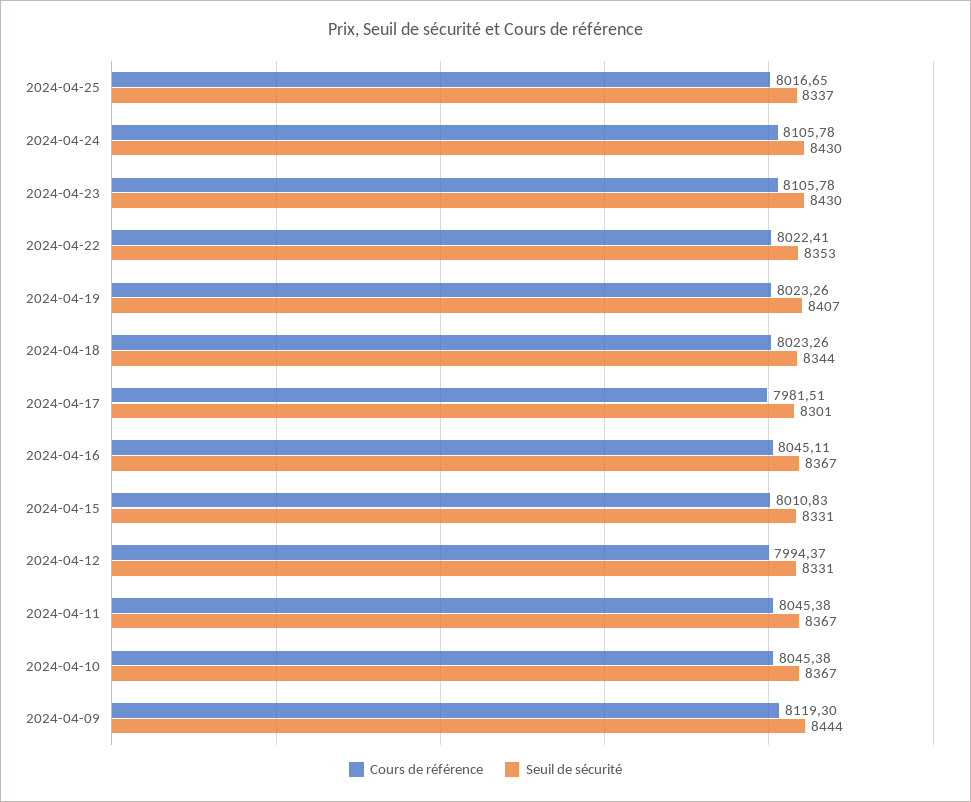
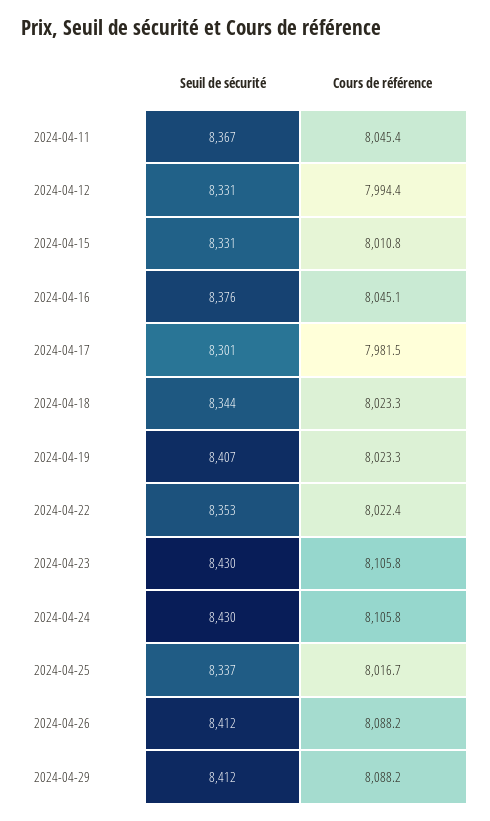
Seuil de sécurité, 2024-04-16: 8367 -> 8376
Cours de référence, 2024-04-10: 8045.38 -> none
Seuil de sécurité, 2024-04-10: 8367 -> none
Cours de référence, 2024-04-09: 8119.3 -> none
Seuil de sécurité, 2024-04-09: 8444 -> none
Seuil de sécurité, 2024-04-26: none -> 8412
Cours de référence, 2024-04-26: none -> 8088.2
Seuil de sécurité, 2024-04-29: none -> 8412
Cours de référence, 2024-04-29: none -> 8088.2

